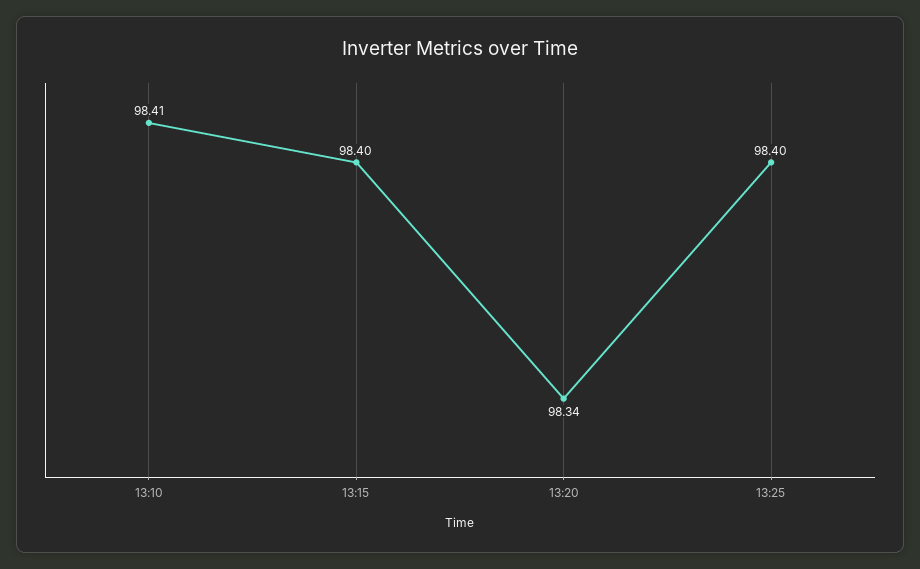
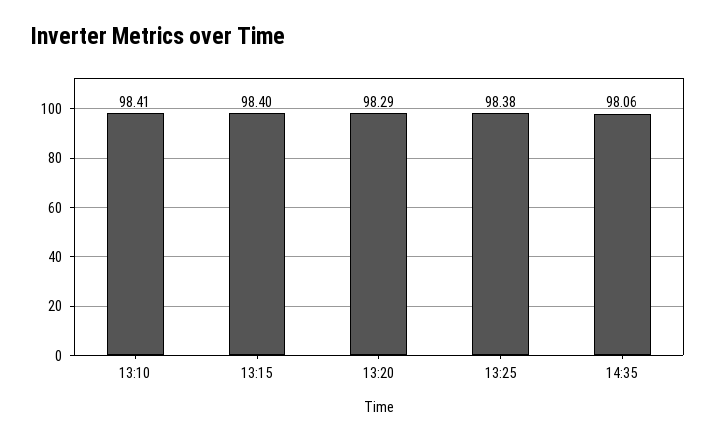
13:20: 98.34 -> 98.29
13:25: 98.4 -> 98.38
14:35: none -> 98.06

